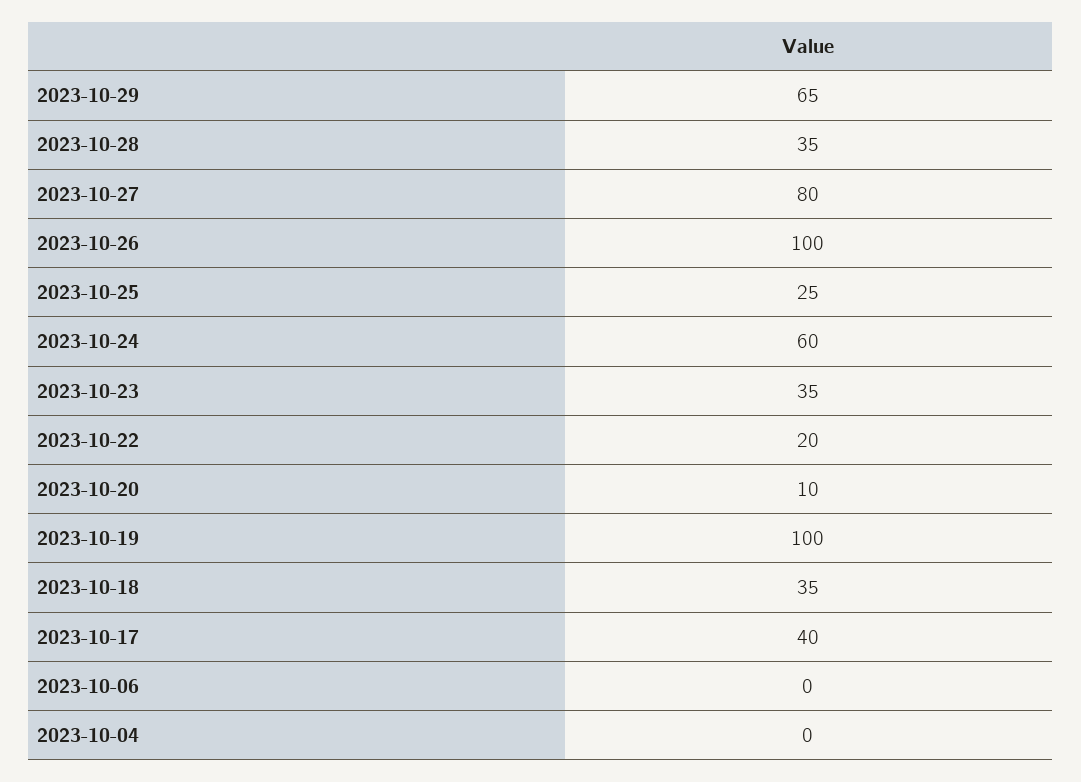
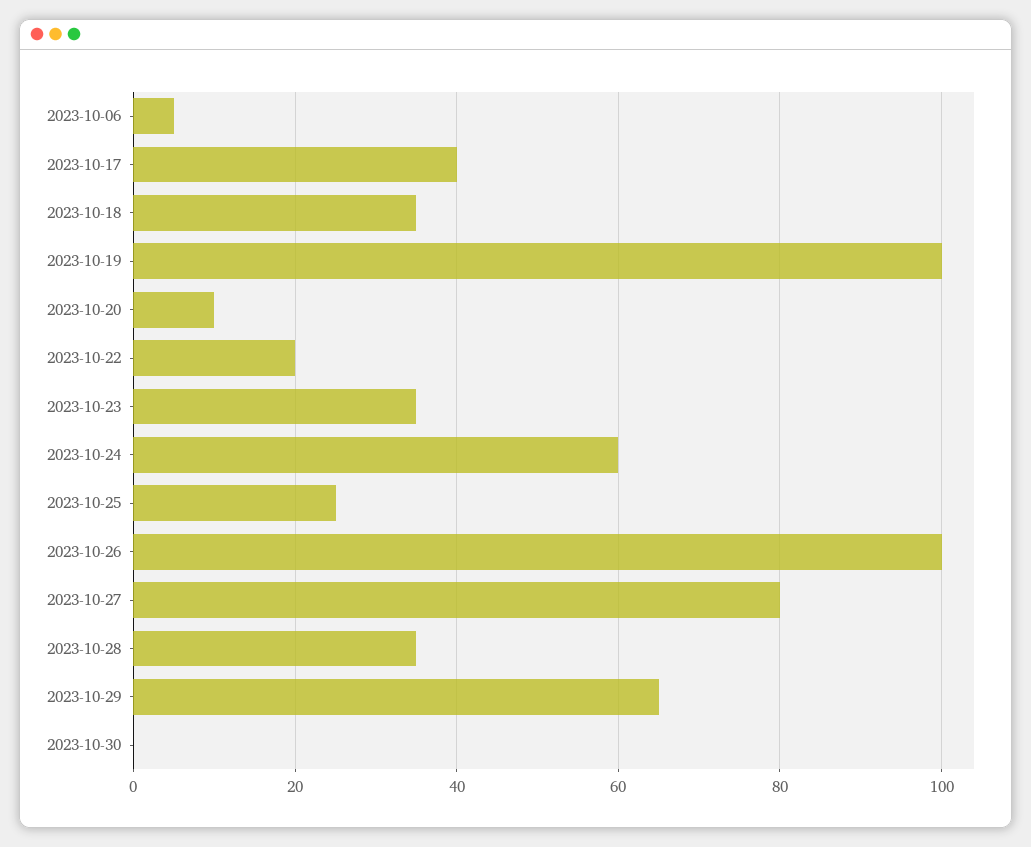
2023-10-06: 0 -> 5
2023-10-04: 0 -> none
2023-10-30: none -> 0

